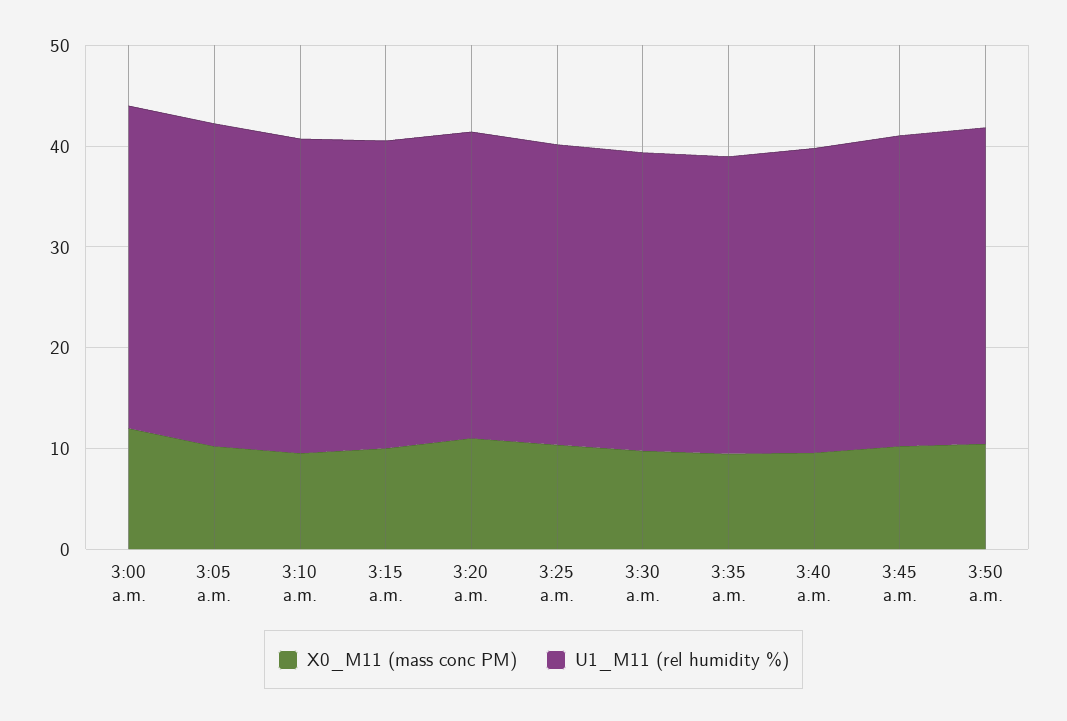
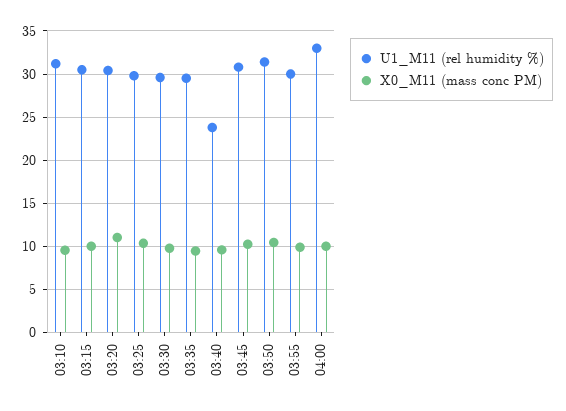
X0_M11 (mass conc PM), 3:00 a.m.: 12 -> none
U1_M11 (rel humidity %), 3:00 a.m.: 32 -> none
X0_M11 (mass conc PM), 3:05 a.m.: 10 -> none
U1_M11 (rel humidity %), 3:05 a.m.: 32 -> none
U1_M11 (rel humidity %), 3:40 a.m.: 30 -> 24
U1_M11 (rel humidity %), 03:55: none -> 30
X0_M11 (mass conc PM), 03:55: none -> 10
U1_M11 (rel humidity %), 04:00: none -> 33
X0_M11 (mass conc PM), 04:00: none -> 10

